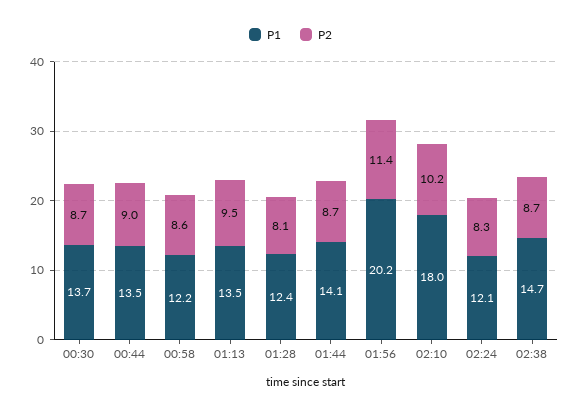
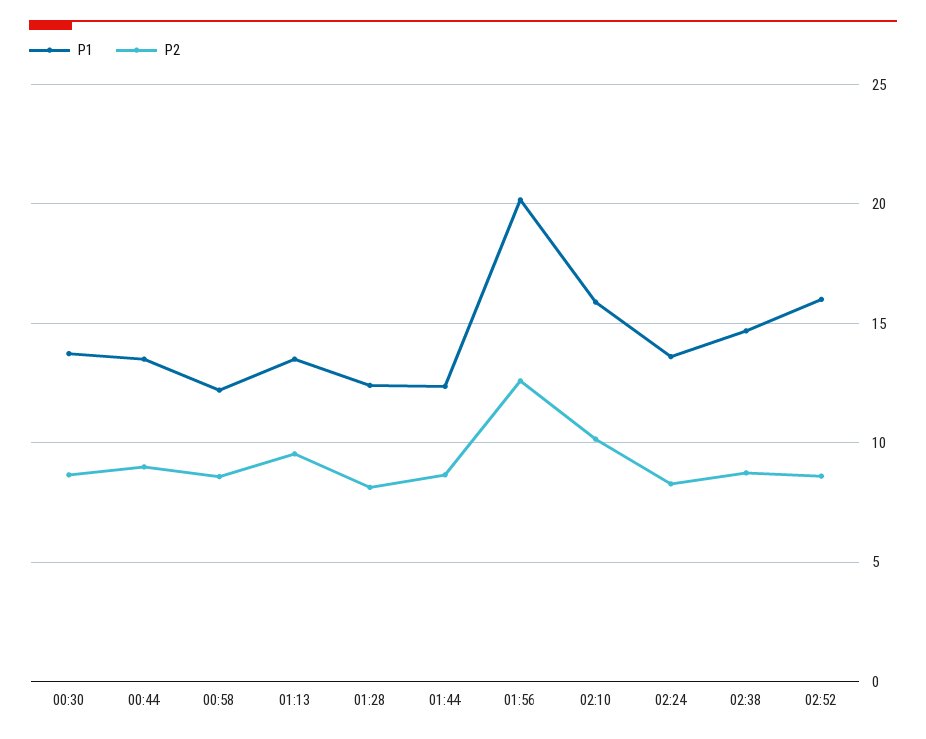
P1, 01:44: 14.1 -> 12.5
P2, 01:56: 11.4 -> 12.5
P1, 02:10: 18 -> 16
P1, 02:24: 12.1 -> 13.5
P1, 02:52: none -> 16
P2, 02:52: none -> 8.5

